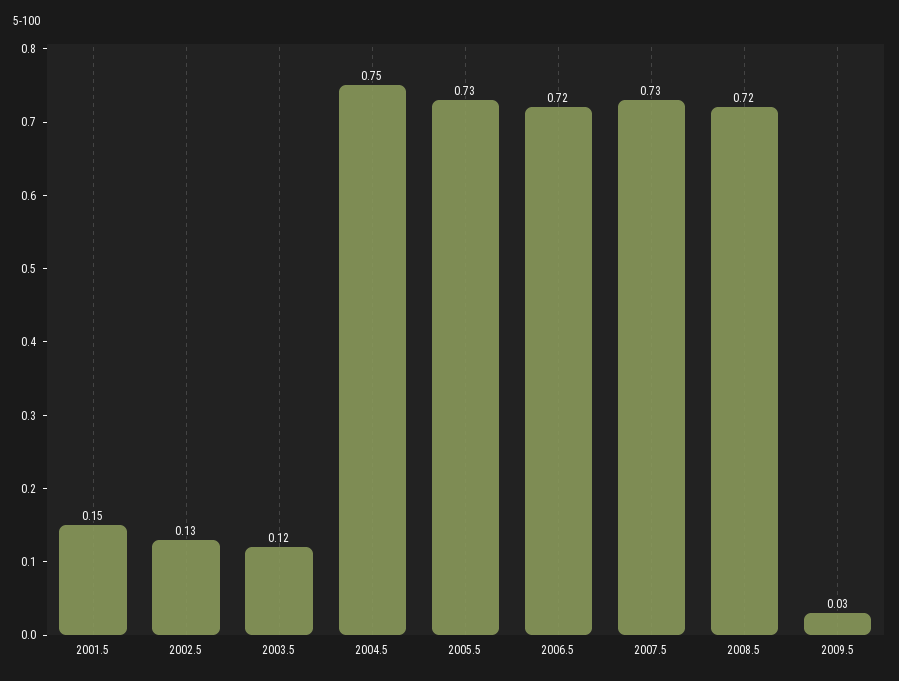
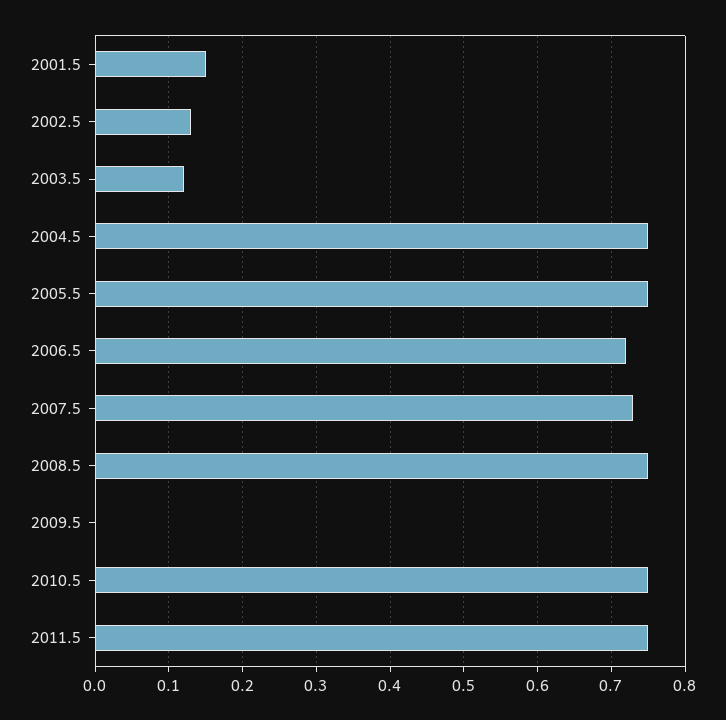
2005.5: 0.73 -> 0.75
2008.5: 0.72 -> 0.75
2009.5: 0.03 -> 0
2010.5: none -> 0.75
2011.5: none -> 0.75

